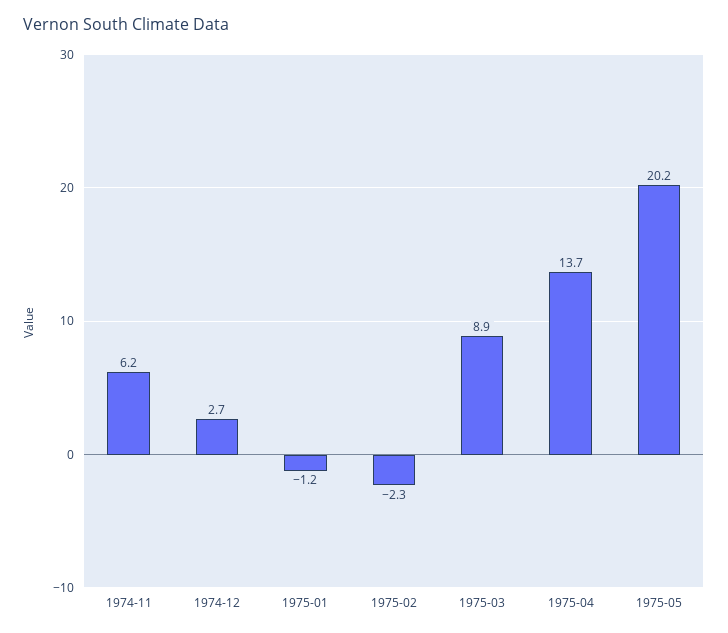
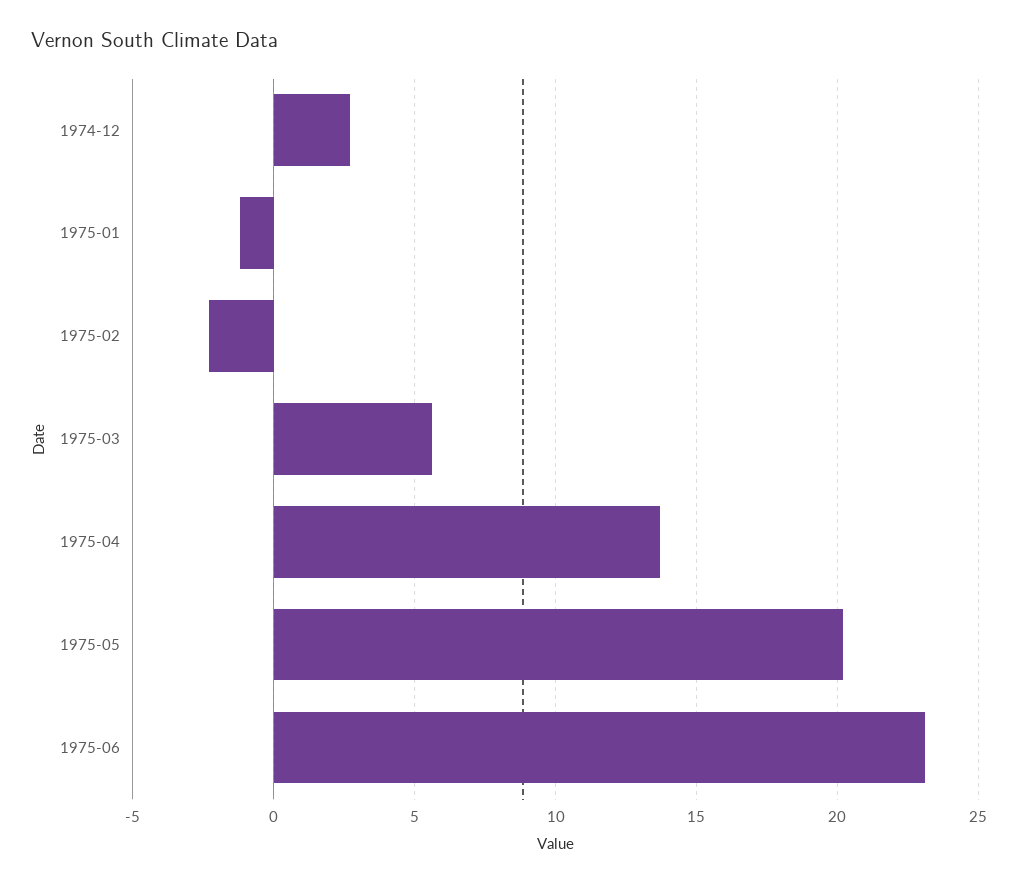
1974-11: 6.2 -> none
1975-03: 8.9 -> 5.5
1975-06: none -> 23

